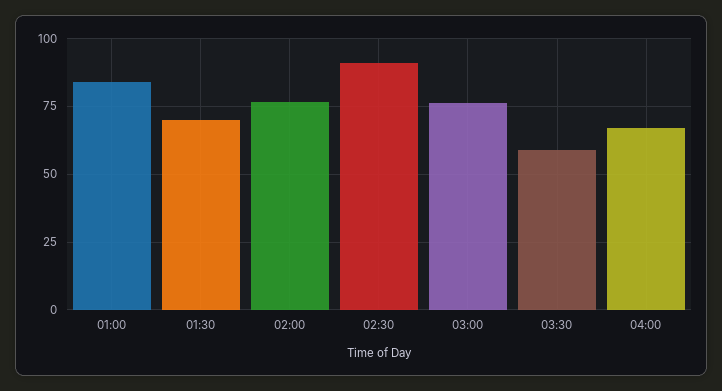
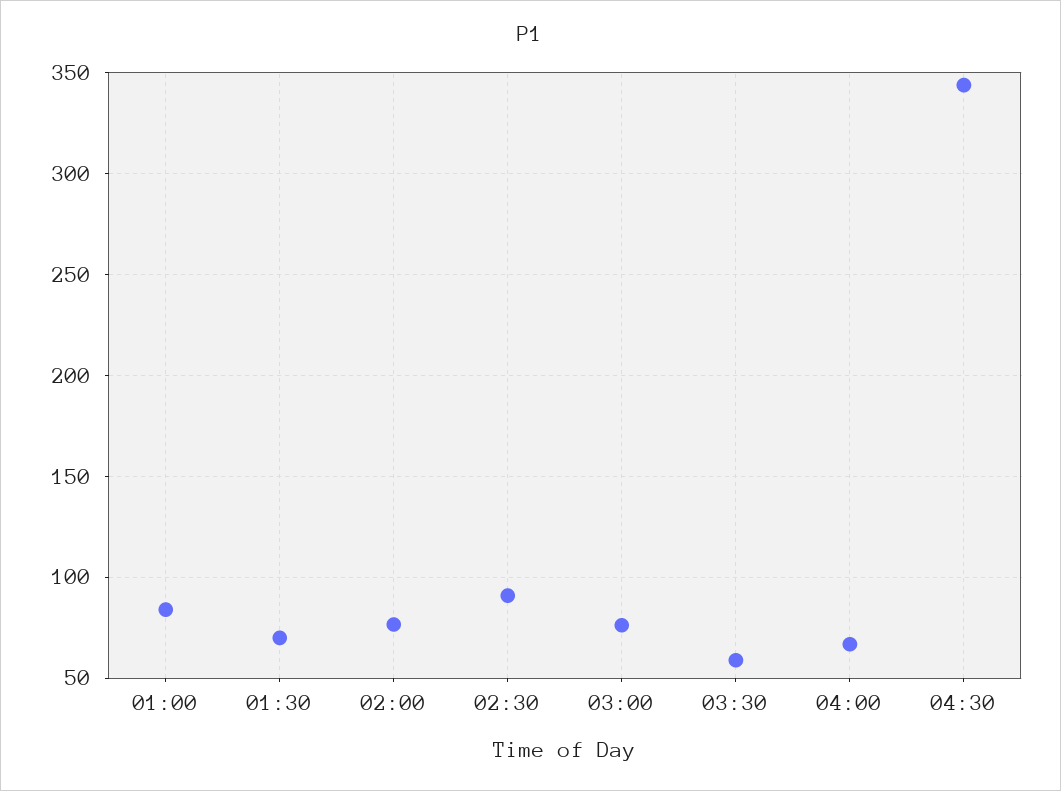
04:30: none -> 345

